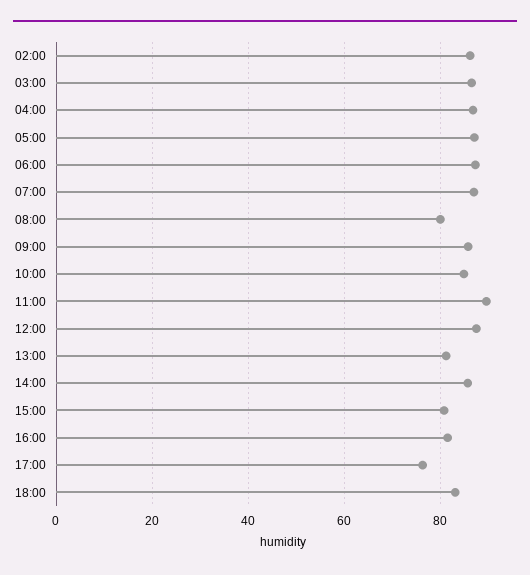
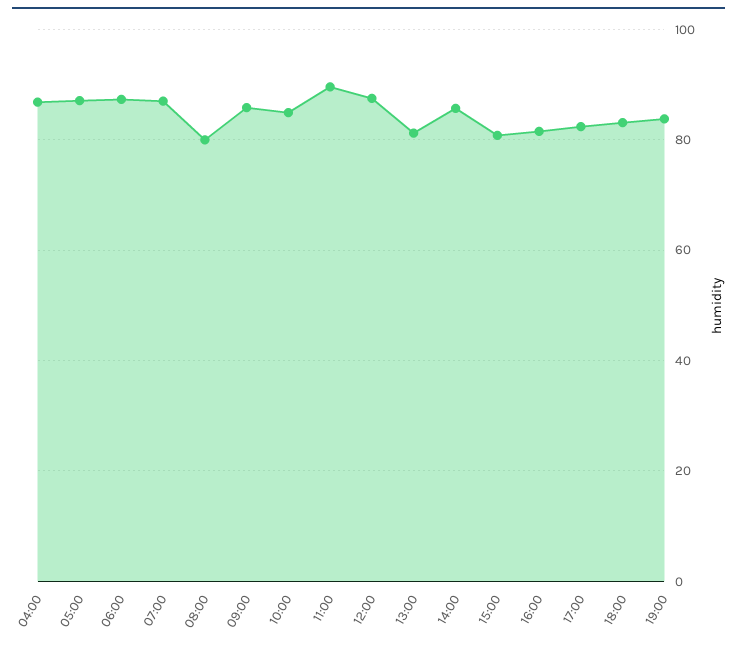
02:00: 86 -> none
03:00: 86 -> none
17:00: 76 -> 82
19:00: none -> 84

